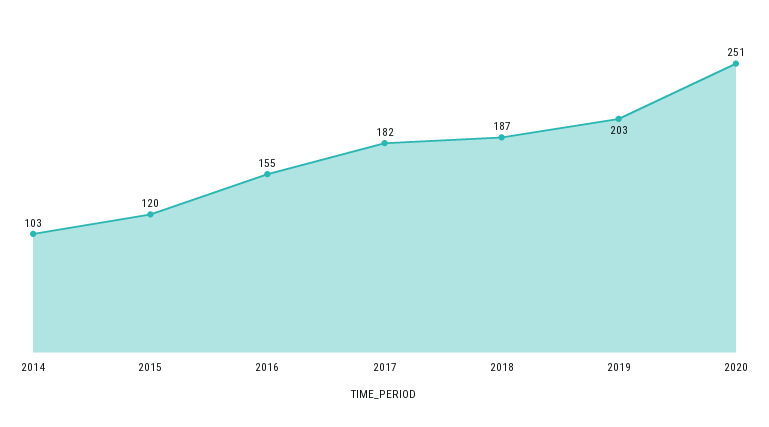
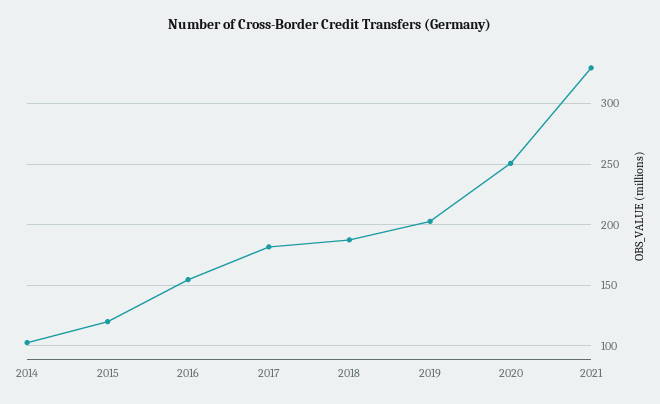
2021: none -> 330

